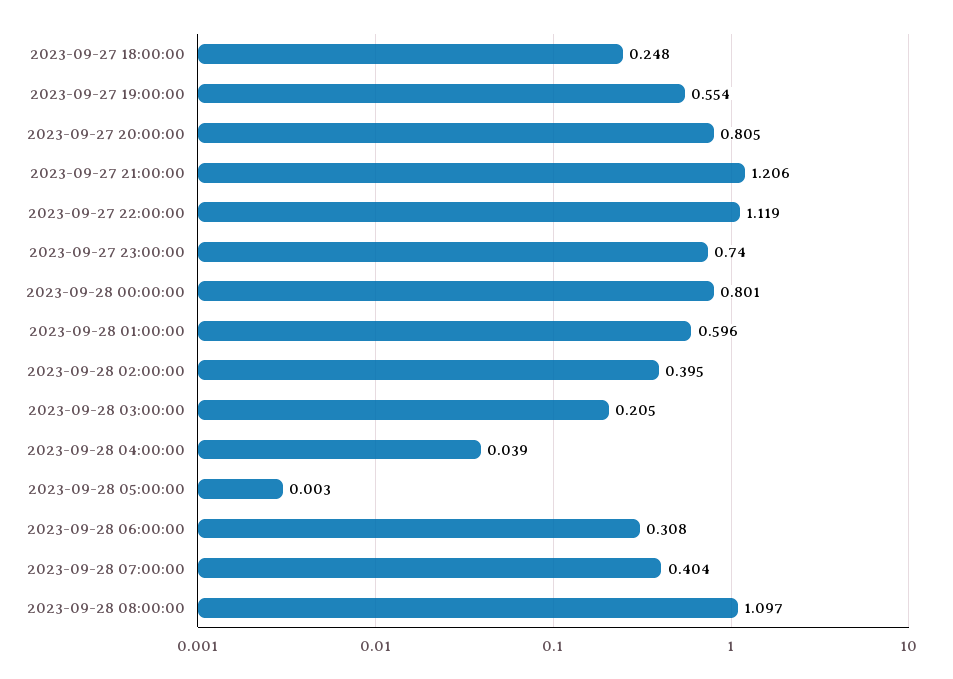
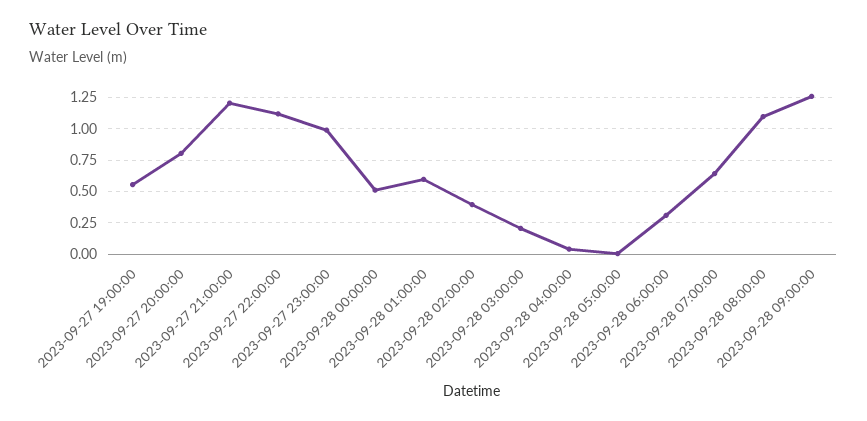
2023-09-27 18:00:00: 0.248 -> none
2023-09-27 23:00:00: 0.74 -> 1
2023-09-28 00:00:00: 0.801 -> 0.5
2023-09-28 07:00:00: 0.404 -> 0.65
2023-09-28 09:00:00: none -> 1.25

